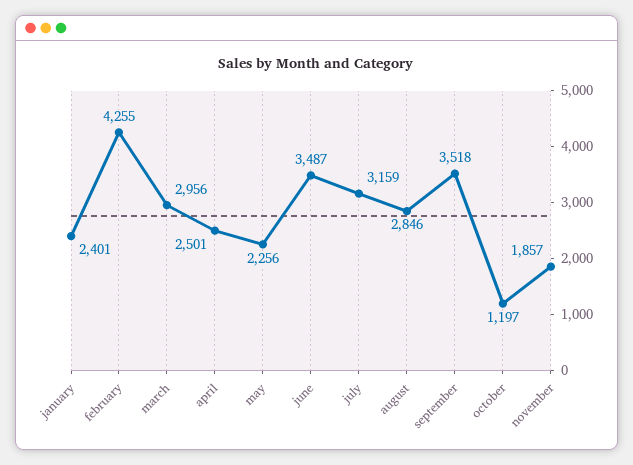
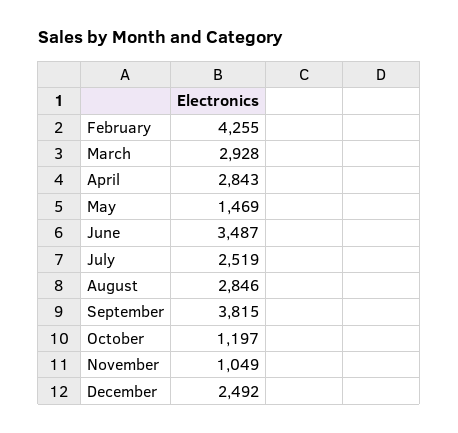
january: 2401 -> none
march: 2956 -> 2928
april: 2501 -> 2843
may: 2256 -> 1469
july: 3159 -> 2519
september: 3518 -> 3815
november: 1857 -> 1049
December: none -> 2492

